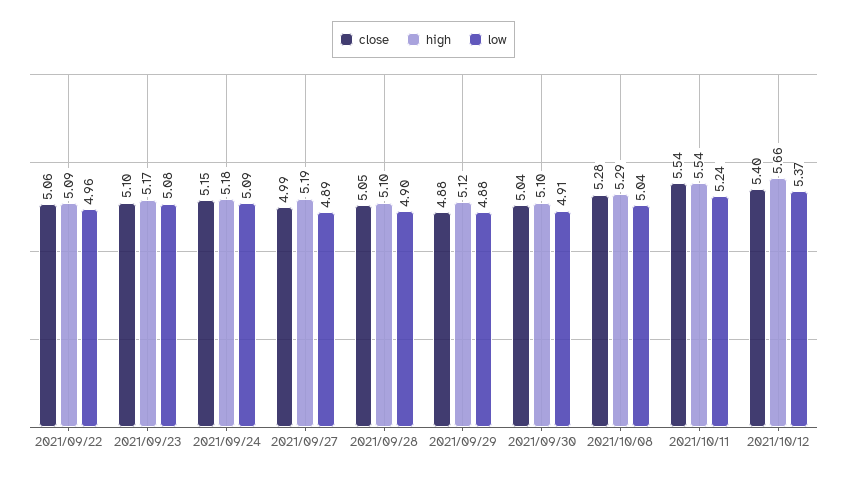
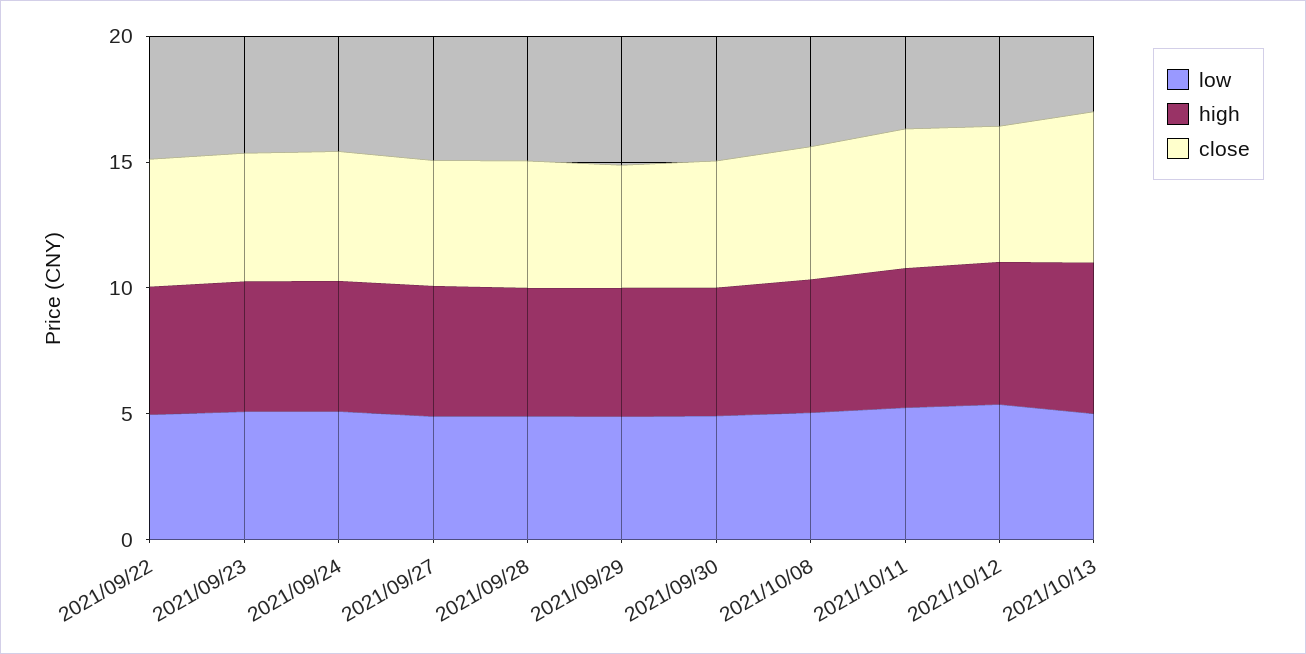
low, 2021/10/13: none -> 5
high, 2021/10/13: none -> 6
close, 2021/10/13: none -> 6

